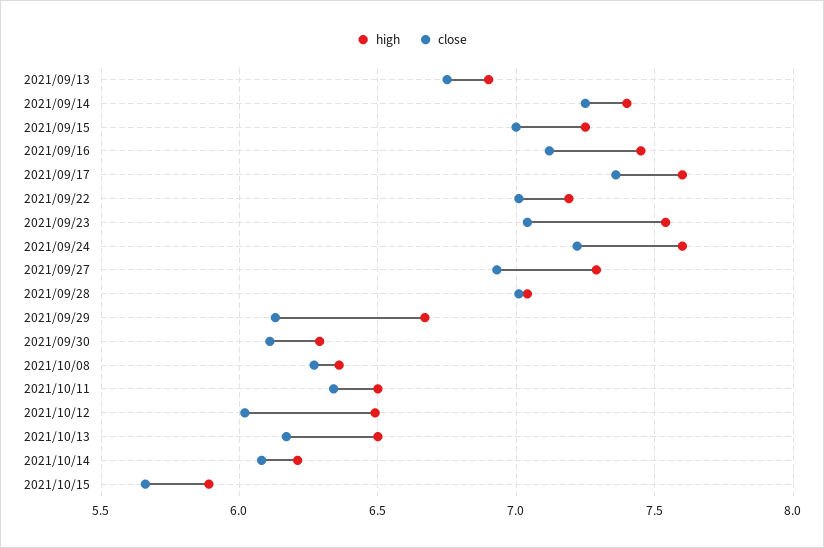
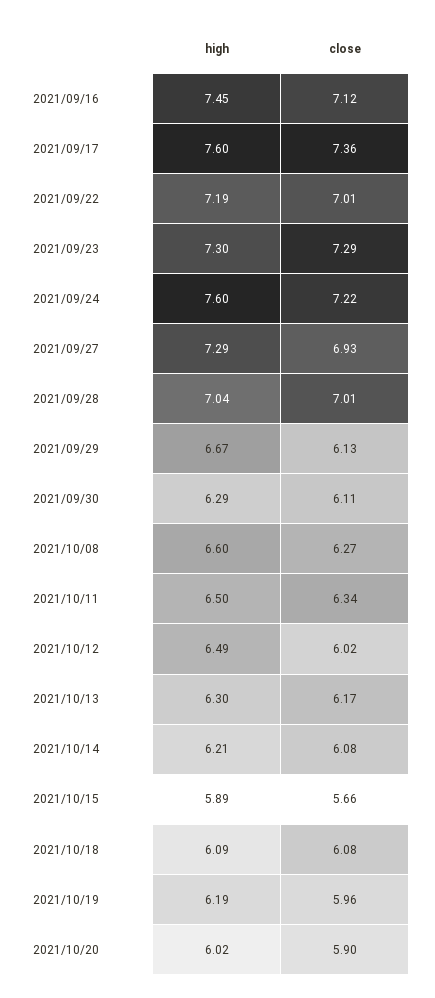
high, 2021/09/13: 6.9 -> none
close, 2021/09/13: 6.75 -> none
high, 2021/09/14: 7.4 -> none
close, 2021/09/14: 7.25 -> none
high, 2021/09/15: 7.25 -> none
close, 2021/09/15: 7 -> none
high, 2021/09/23: 7.55 -> 7.3
close, 2021/09/23: 7.05 -> 7.29
high, 2021/10/08: 6.35 -> 6.6
high, 2021/10/13: 6.5 -> 6.3
high, 2021/10/18: none -> 6.09
close, 2021/10/18: none -> 6.08
high, 2021/10/19: none -> 6.19
close, 2021/10/19: none -> 5.96
high, 2021/10/20: none -> 6.02
close, 2021/10/20: none -> 5.9

